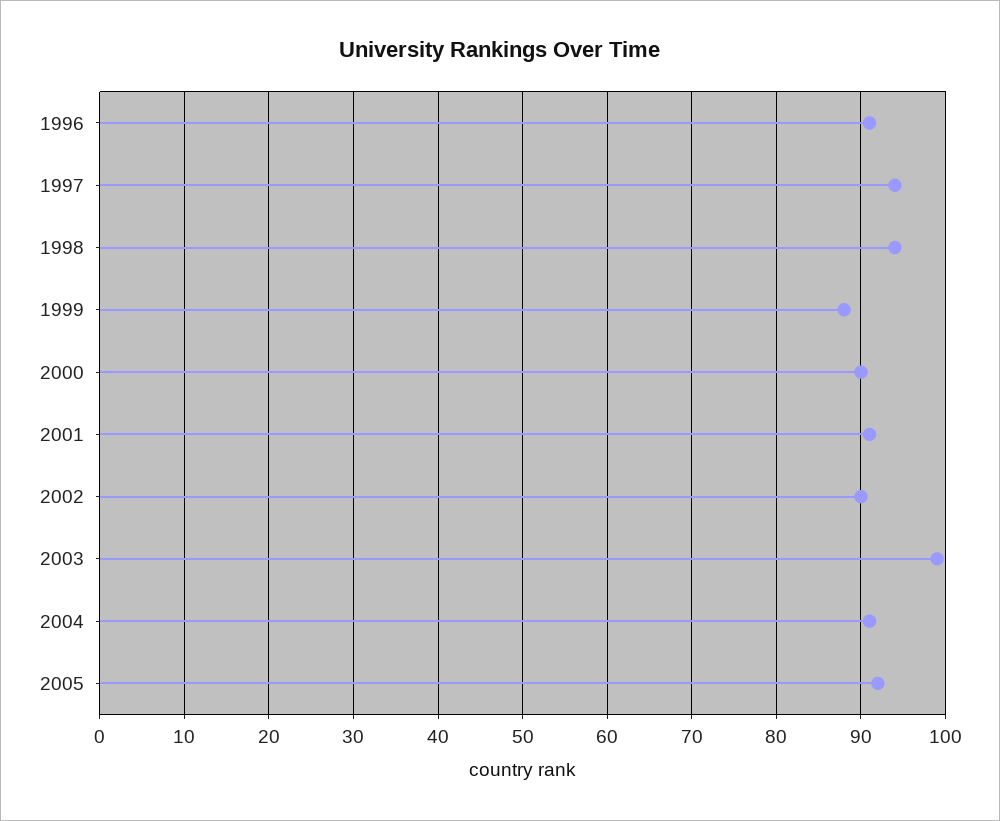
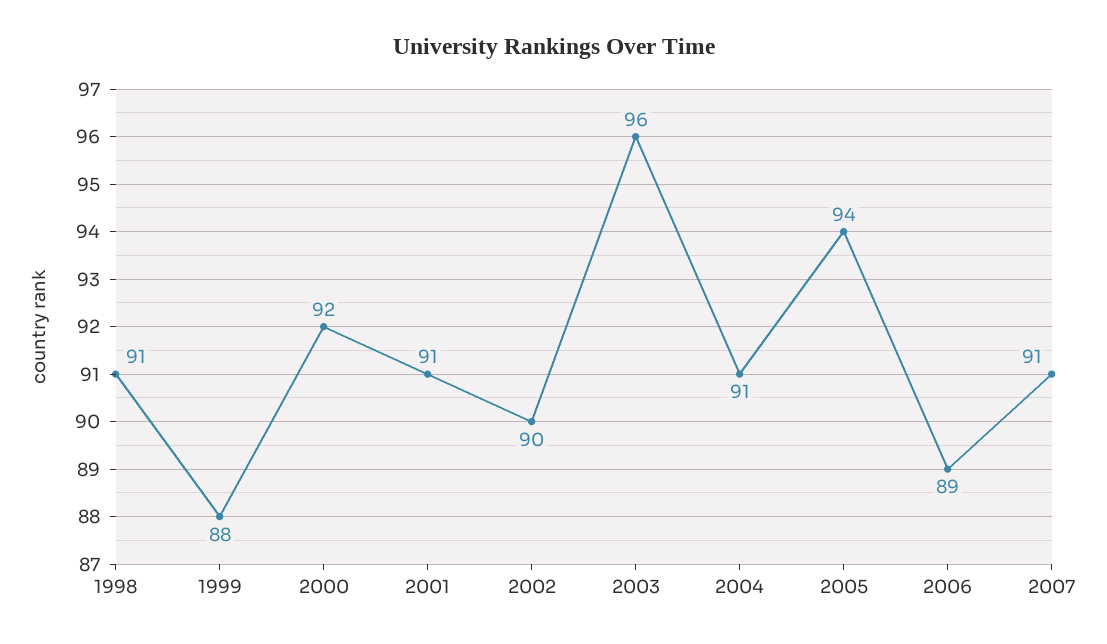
1996: 91 -> none
1997: 94 -> none
1998: 94 -> 91
2000: 90 -> 92
2003: 99 -> 96
2005: 92 -> 94
2006: none -> 89
2007: none -> 91

